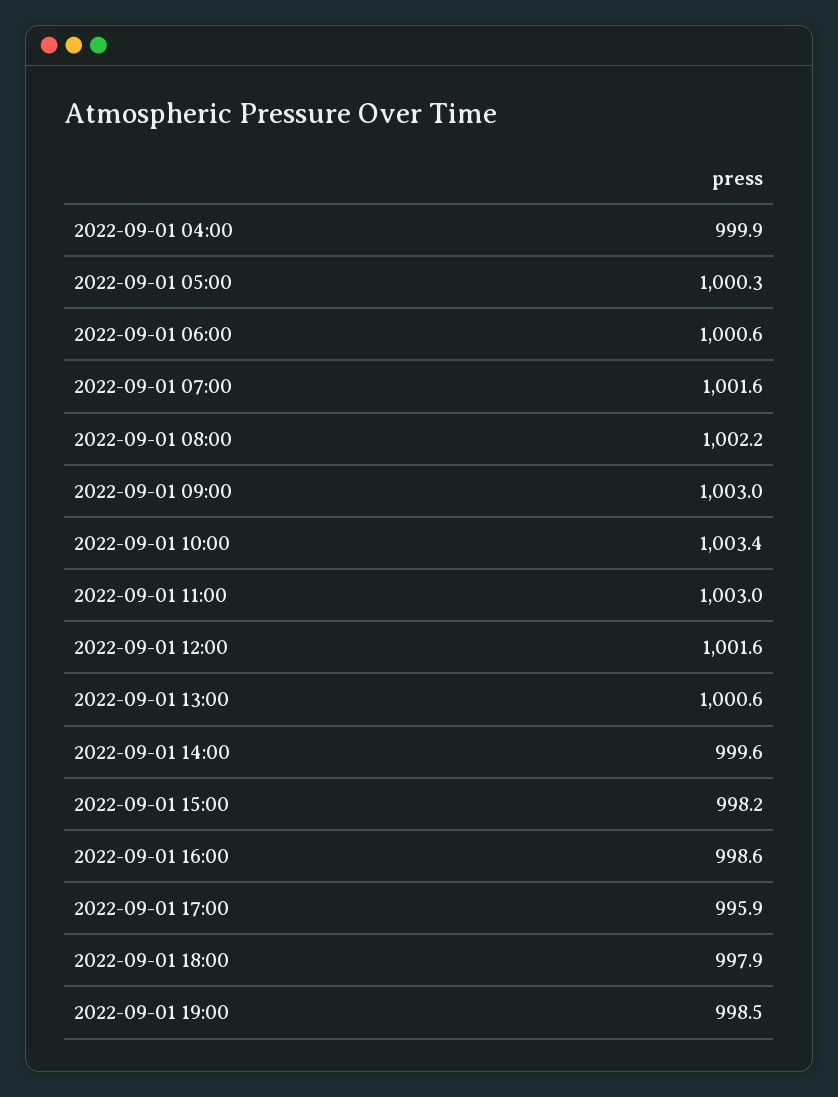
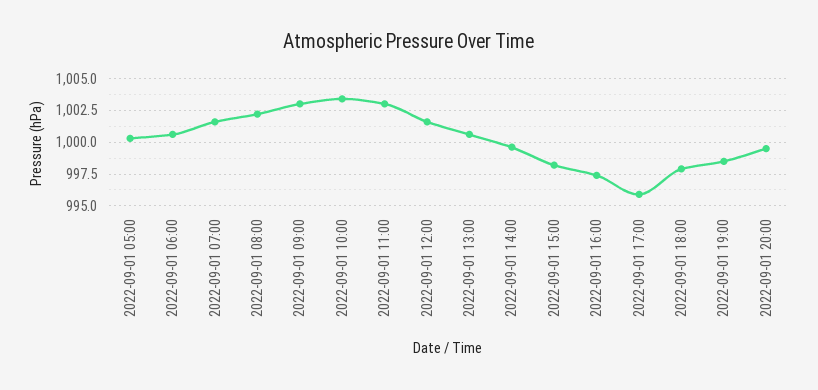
2022-09-01 04:00: 999.9 -> none
2022-09-01 16:00: 998.6 -> 997.5
2022-09-01 20:00: none -> 999.5

